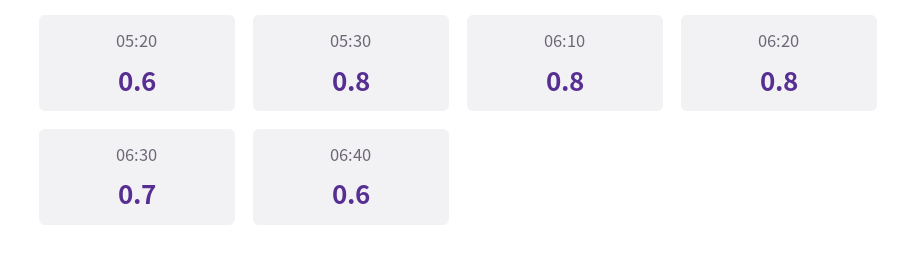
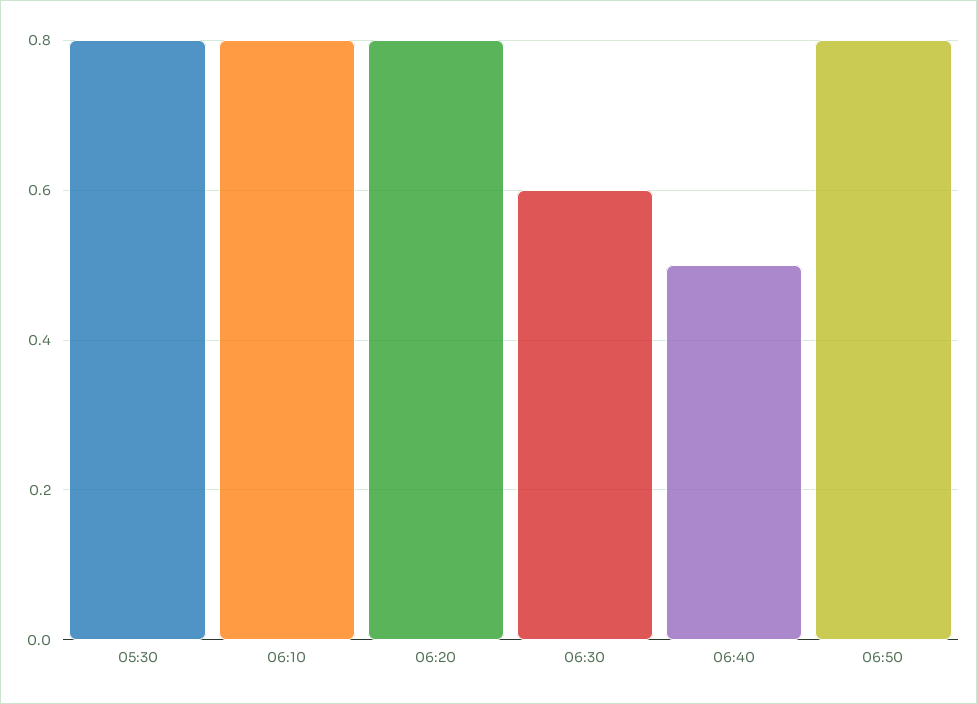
05:20: 0.6 -> none
06:30: 0.7 -> 0.6
06:40: 0.6 -> 0.5
06:50: none -> 0.8

